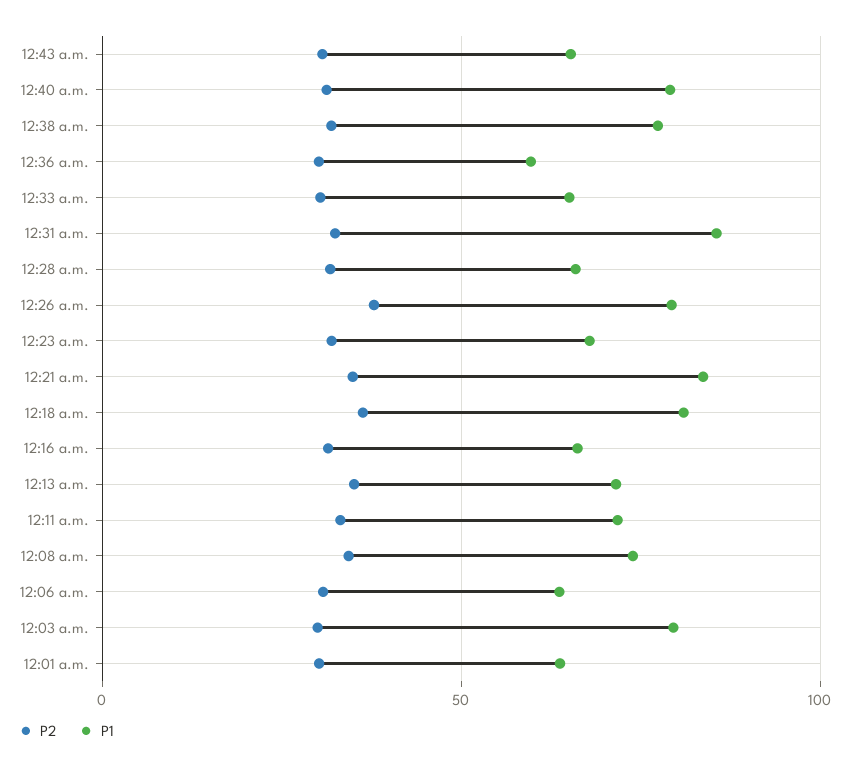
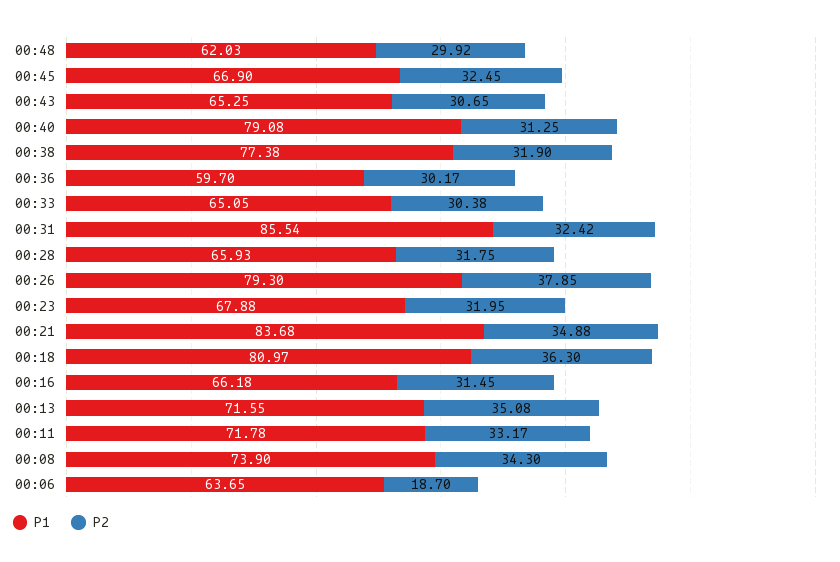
P2, 12:06 a.m.: 30 -> 18.7
P2, 12:03 a.m.: 30 -> none
P1, 12:03 a.m.: 80 -> none
P2, 12:01 a.m.: 30 -> none
P1, 12:01 a.m.: 65 -> none
P1, 00:48: none -> 62.03
P2, 00:48: none -> 29.92
P1, 00:45: none -> 66.9
P2, 00:45: none -> 32.45

